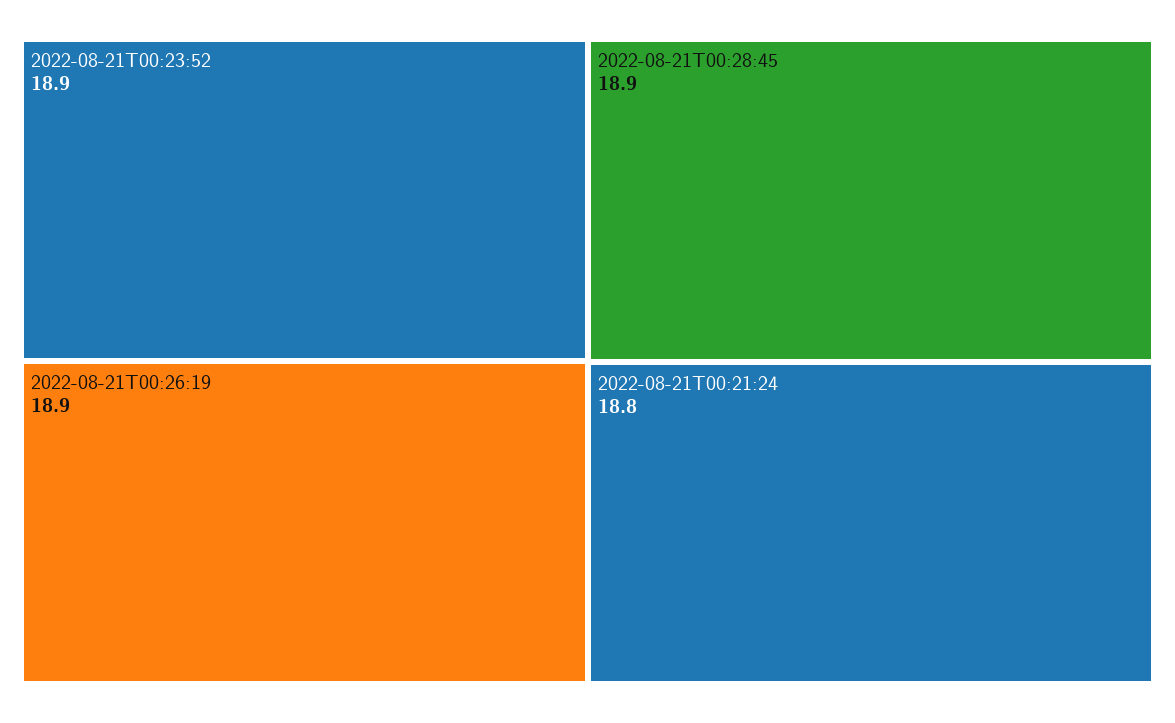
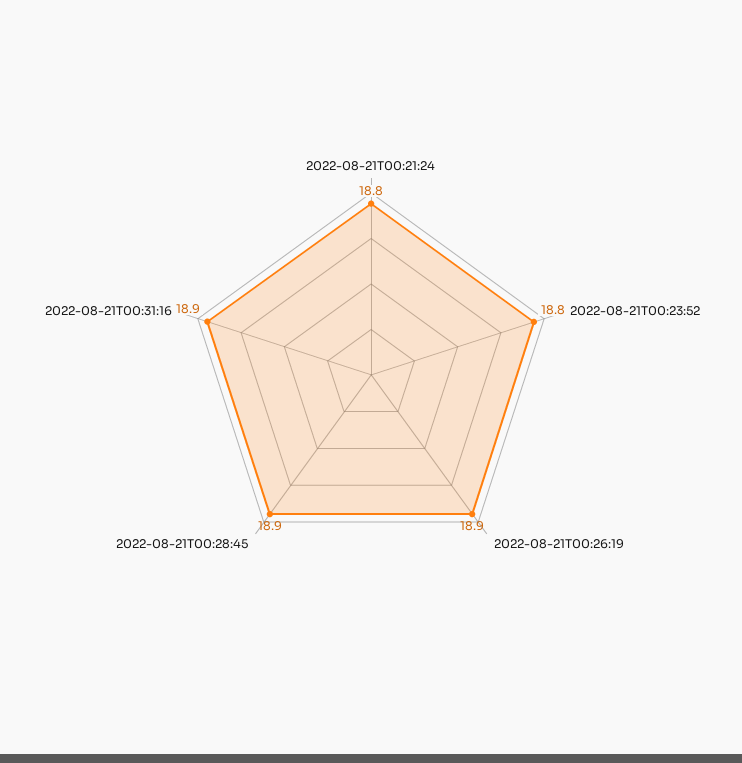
2022-08-21T00:23:52: 18.9 -> 18.8
2022-08-21T00:31:16: none -> 18.9

